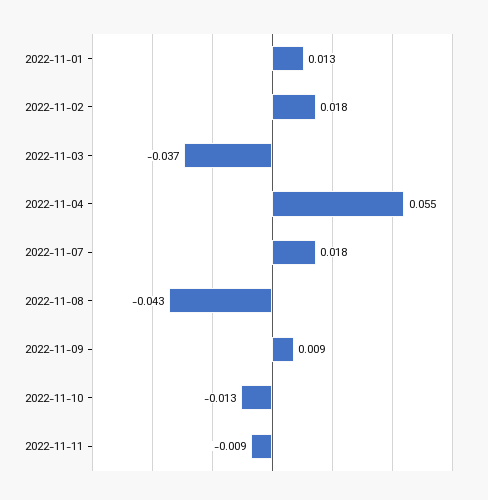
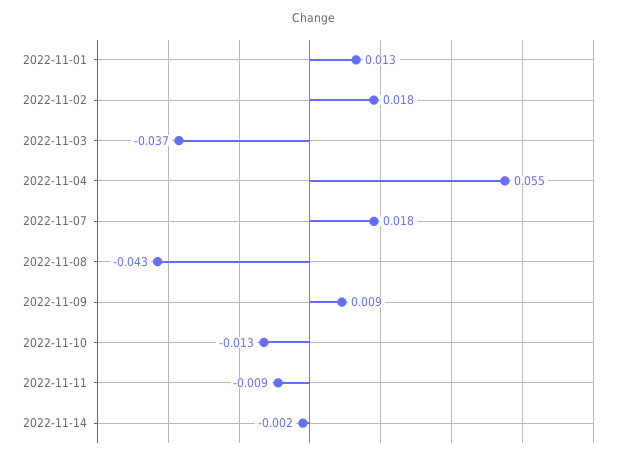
2022-11-14: none -> -0.002

